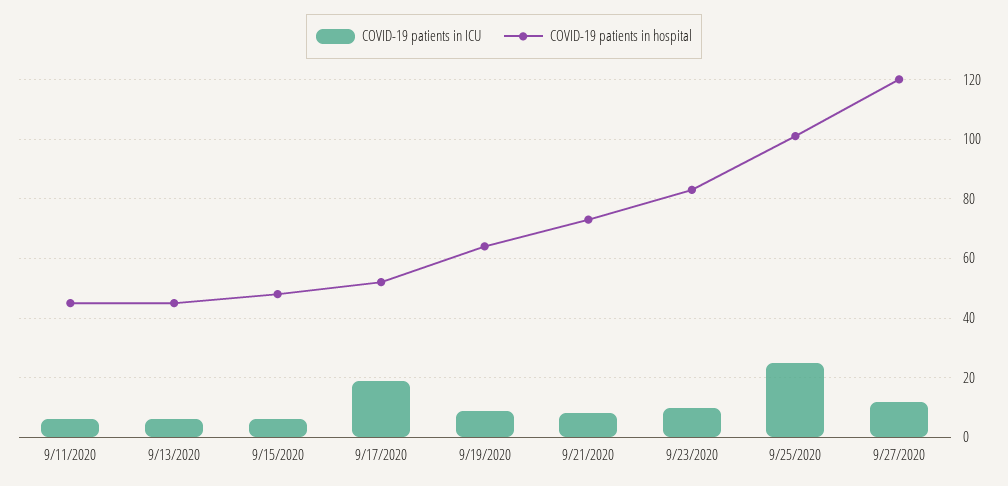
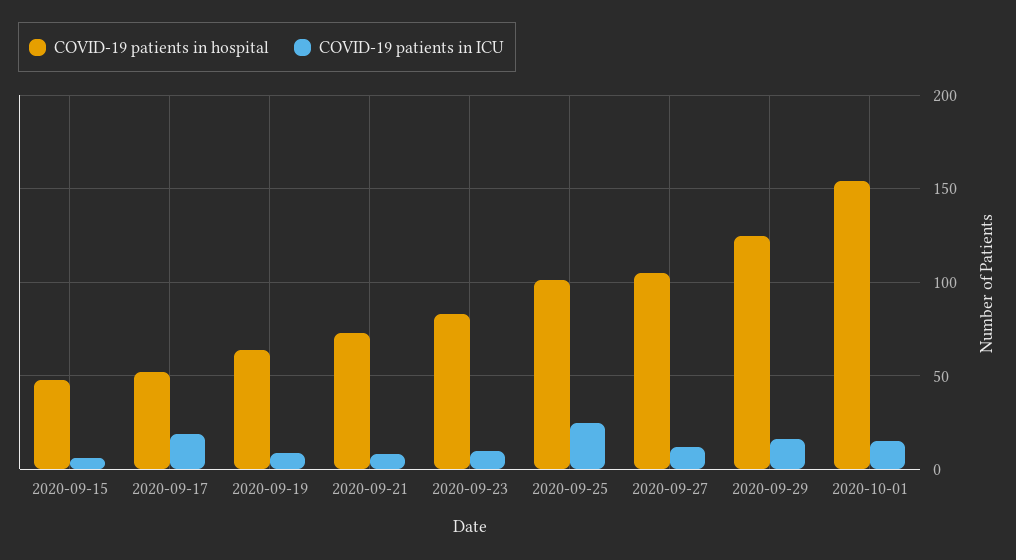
COVID-19 patients in ICU, 9/11/2020: 5 -> none
COVID-19 patients in hospital, 9/11/2020: 45 -> none
COVID-19 patients in ICU, 9/13/2020: 5 -> none
COVID-19 patients in hospital, 9/13/2020: 45 -> none
COVID-19 patients in hospital, 9/27/2020: 120 -> 105
COVID-19 patients in hospital, 2020-09-29: none -> 125
COVID-19 patients in ICU, 2020-09-29: none -> 15
COVID-19 patients in hospital, 2020-10-01: none -> 155
COVID-19 patients in ICU, 2020-10-01: none -> 15

